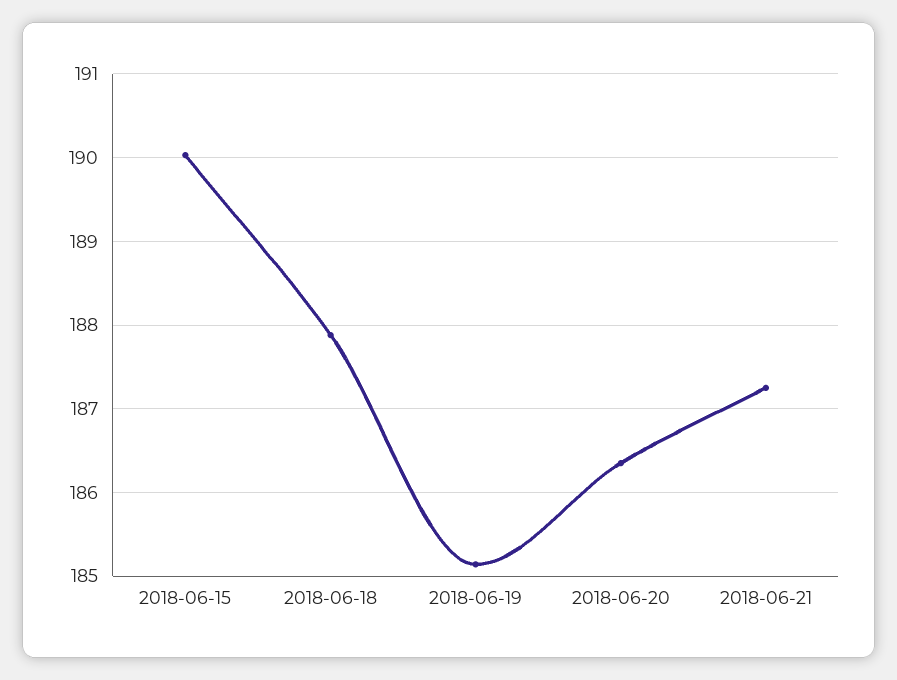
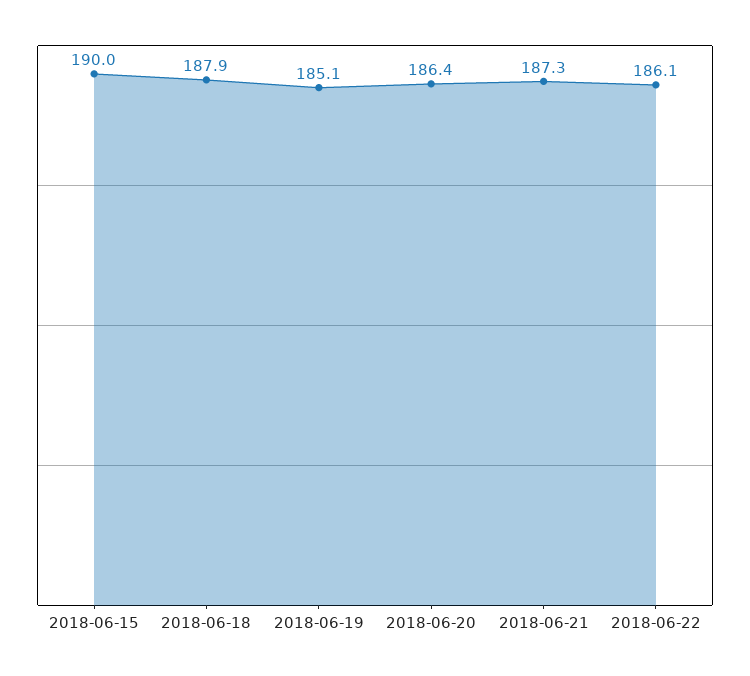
2018-06-22: none -> 186.1

